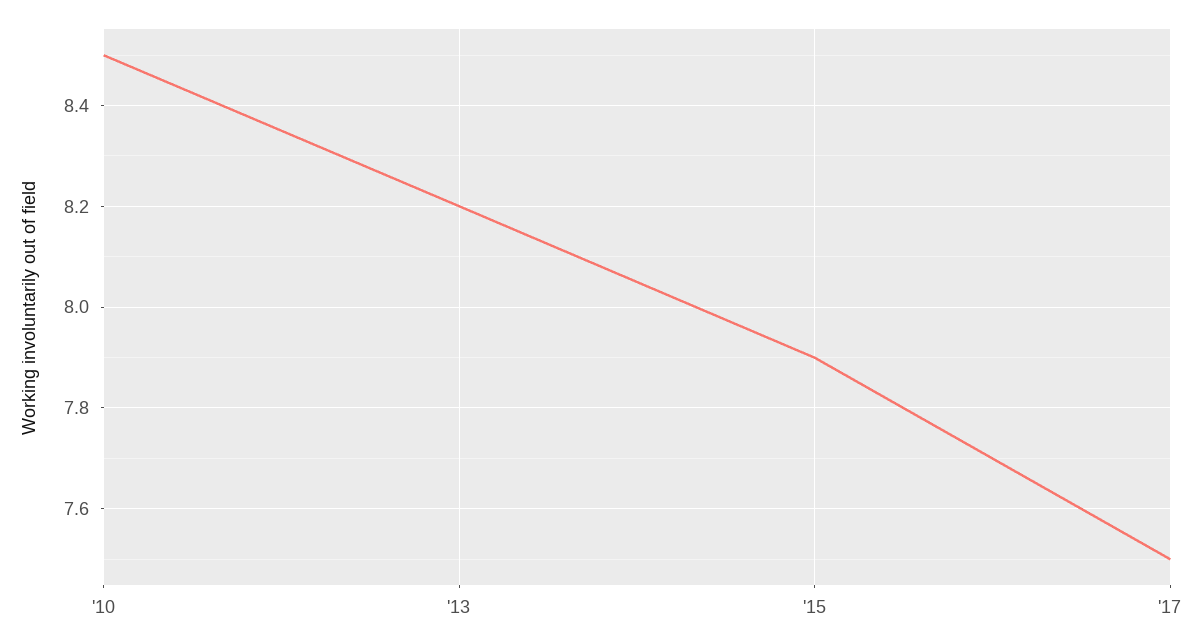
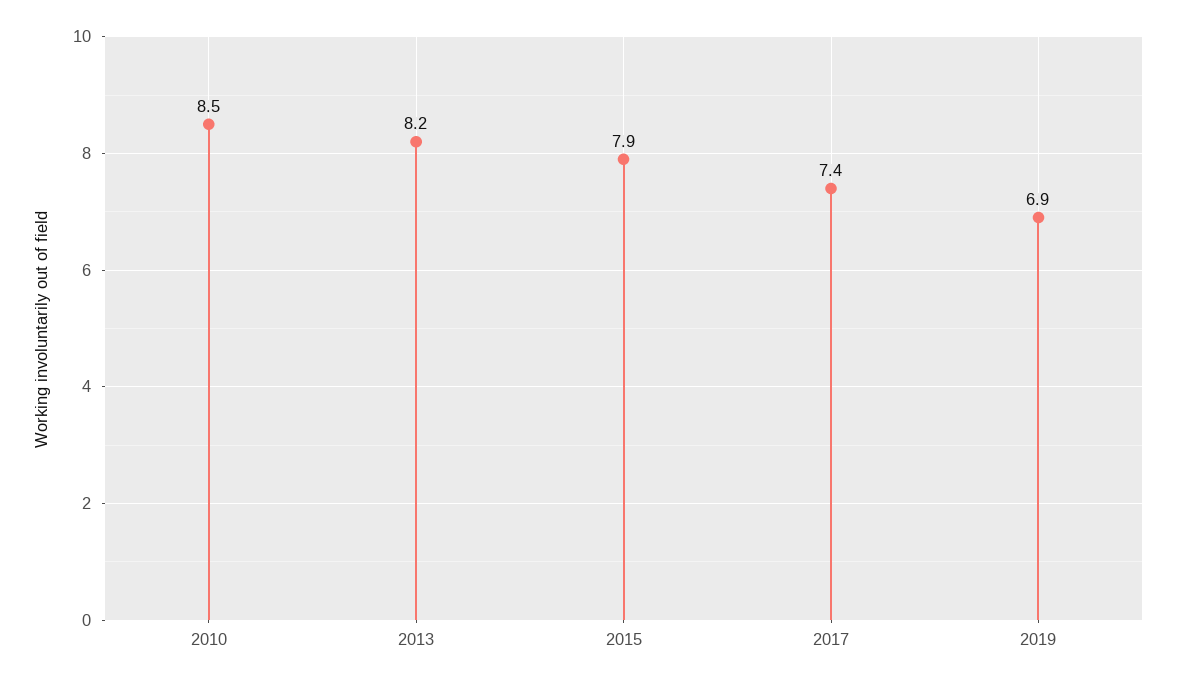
'17: 7.5 -> 7.4
2019: none -> 6.9

